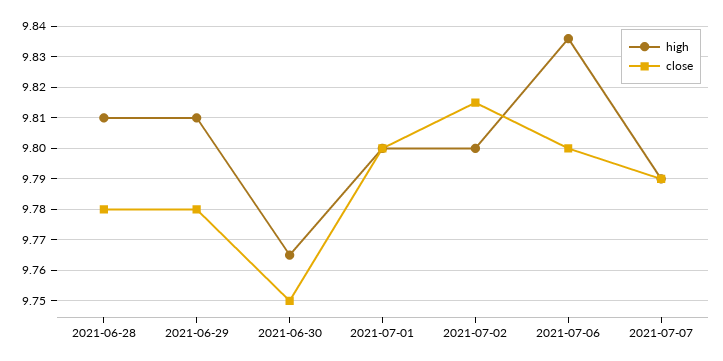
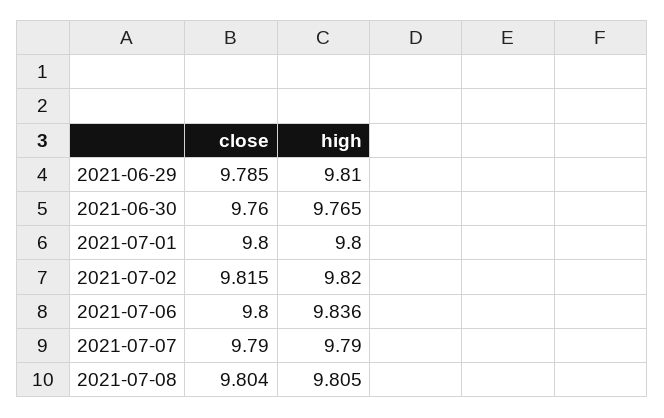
high, 2021-06-28: 9.81 -> none
close, 2021-06-28: 9.78 -> none
close, 2021-06-29: 9.78 -> 9.785
close, 2021-06-30: 9.75 -> 9.76
high, 2021-07-02: 9.8 -> 9.82
close, 2021-07-08: none -> 9.804
high, 2021-07-08: none -> 9.805

